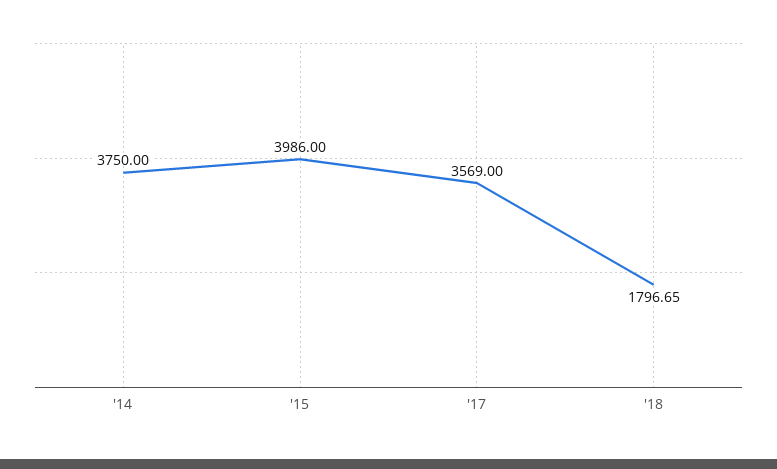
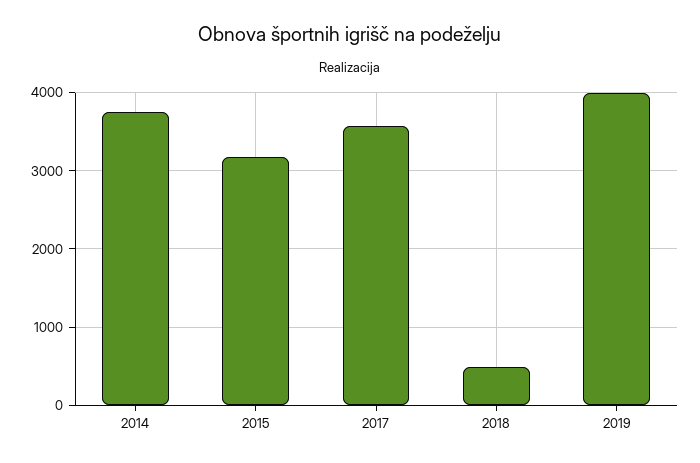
'15: 3986 -> 3200
'18: 1796.65 -> 500
2019: none -> 4000

